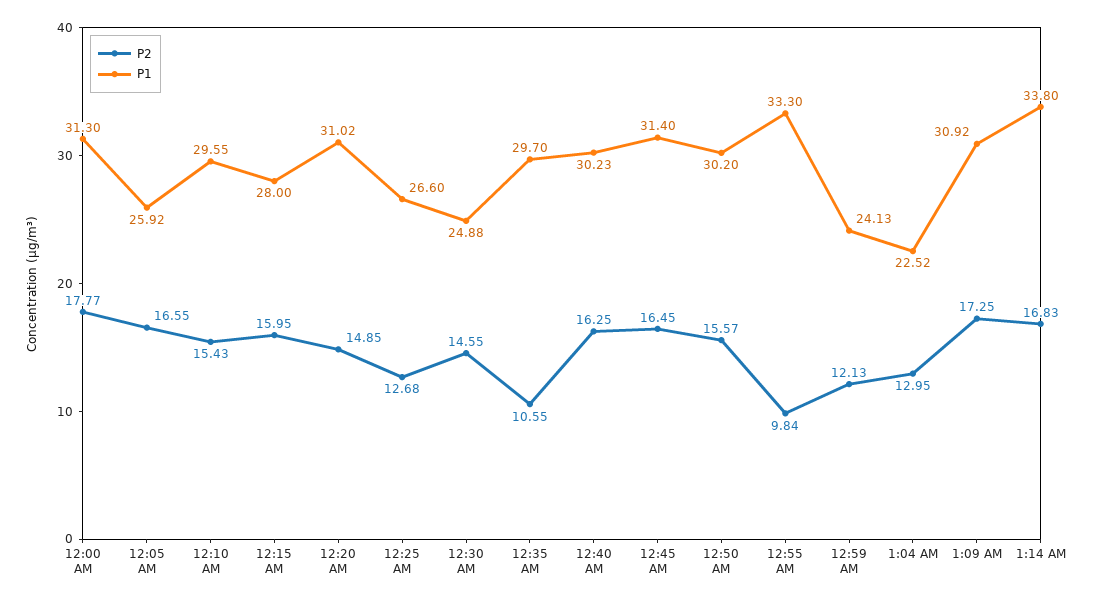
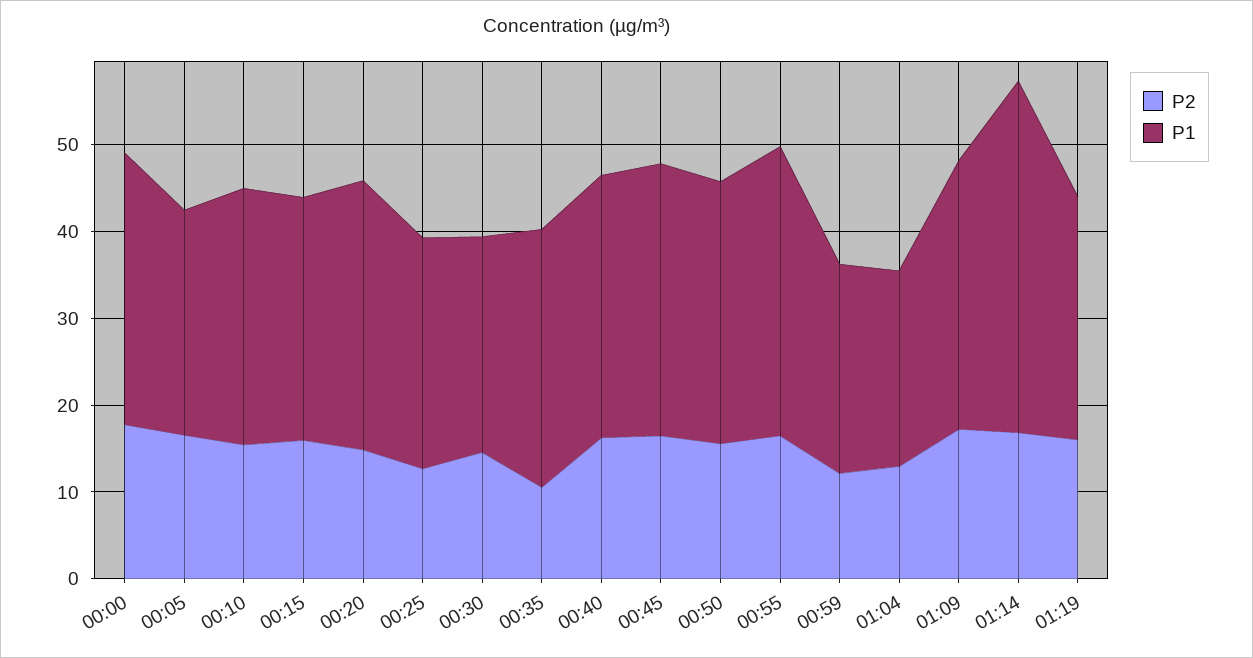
P2, 12:55 AM: 9.84 -> 16
P1, 1:14 AM: 33.8 -> 40
P2, 01:19: none -> 16
P1, 01:19: none -> 28

